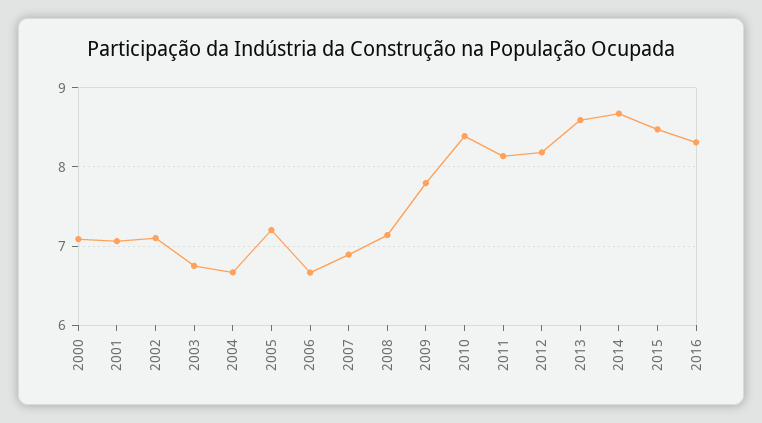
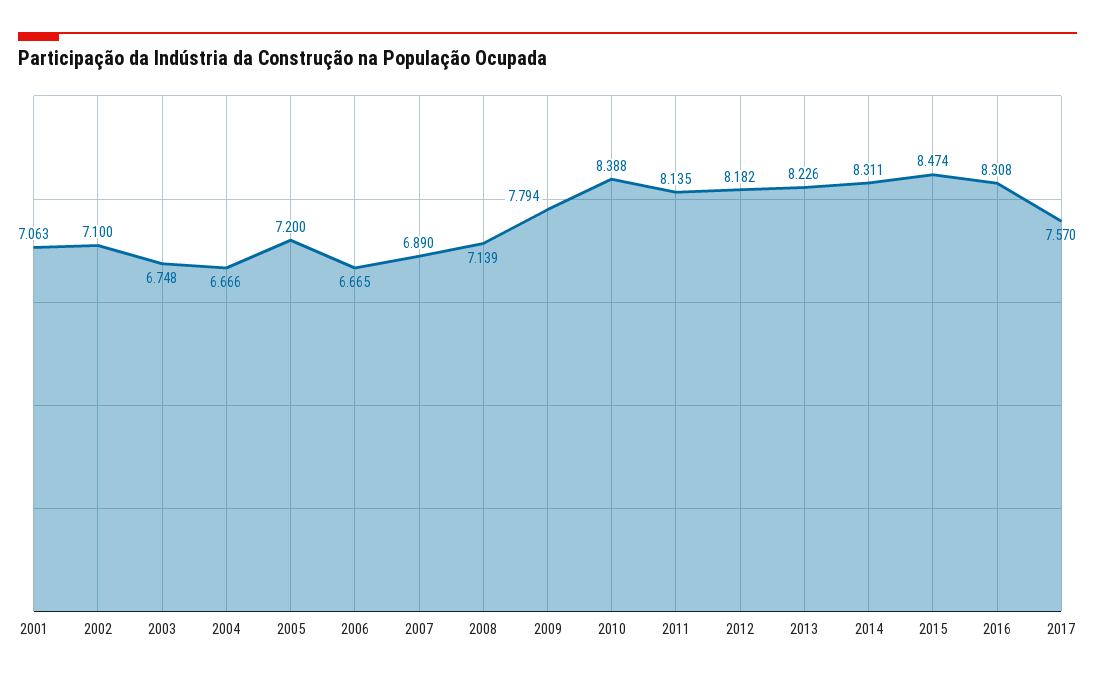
2000: 7.1 -> none
2013: 8.6 -> 8.226
2014: 8.7 -> 8.311
2017: none -> 7.57

